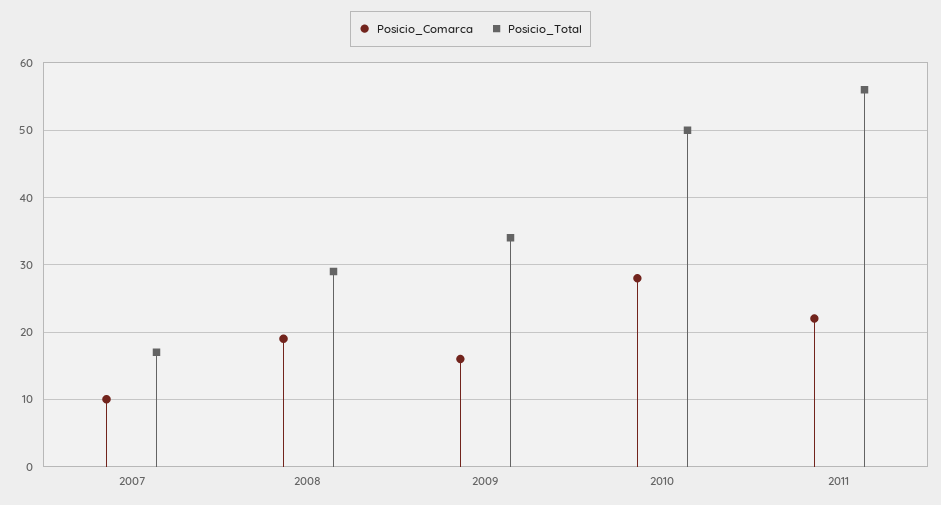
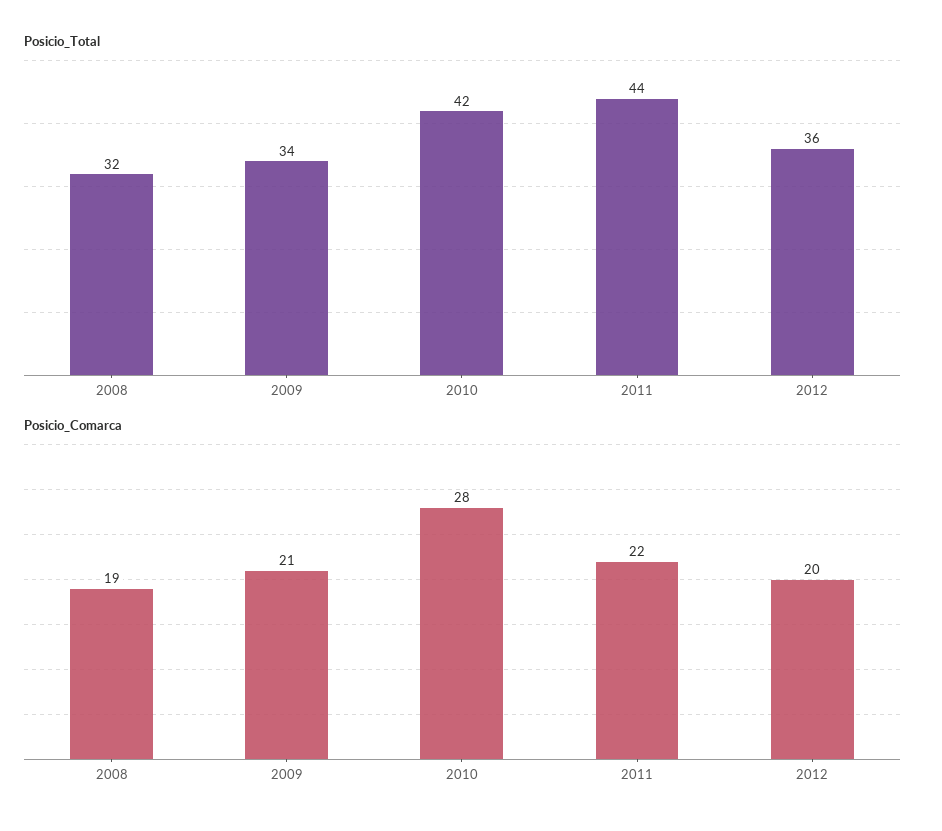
Posicio_Comarca, 2007: 10 -> none
Posicio_Total, 2007: 17 -> none
Posicio_Total, 2008: 29 -> 32
Posicio_Comarca, 2009: 16 -> 21
Posicio_Total, 2010: 50 -> 42
Posicio_Total, 2011: 56 -> 44
Posicio_Total, 2012: none -> 36
Posicio_Comarca, 2012: none -> 20

